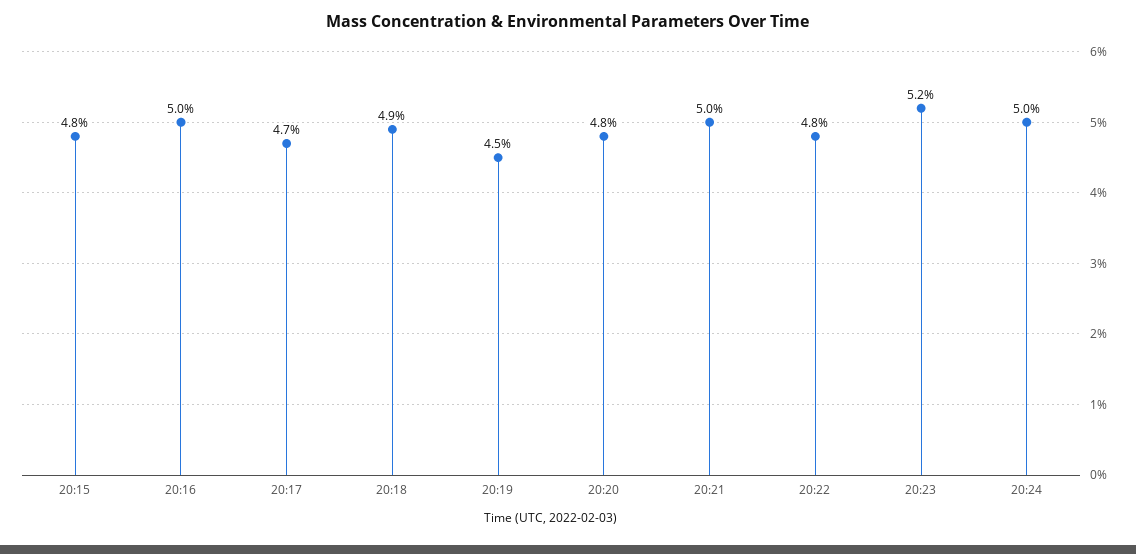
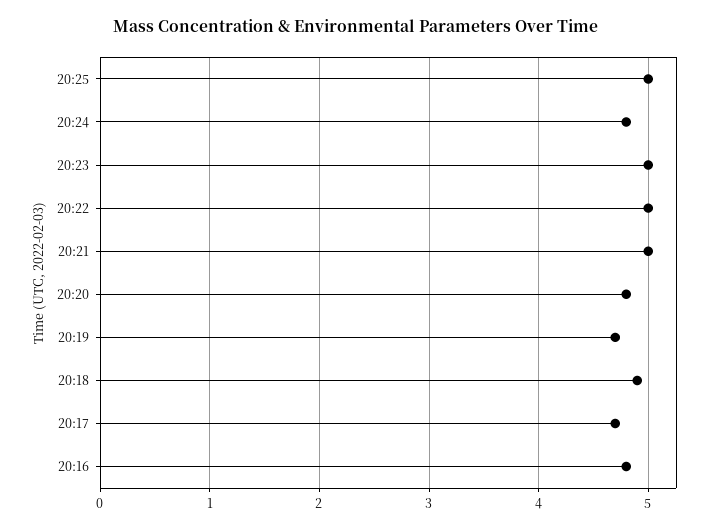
20:15: 4.8 -> none
20:16: 5 -> 4.8
20:19: 4.5 -> 4.7
20:22: 4.8 -> 5
20:23: 5.2 -> 5
20:24: 5 -> 4.8
20:25: none -> 5

